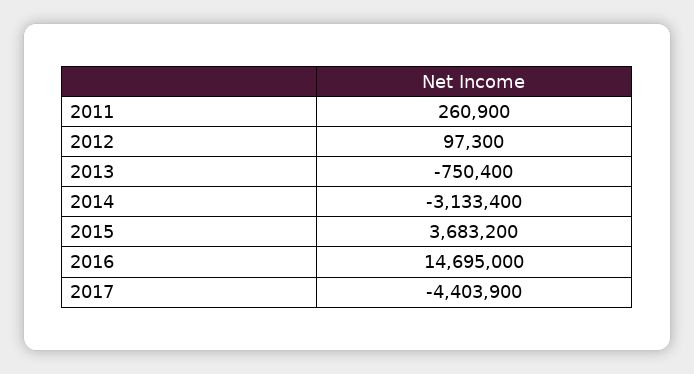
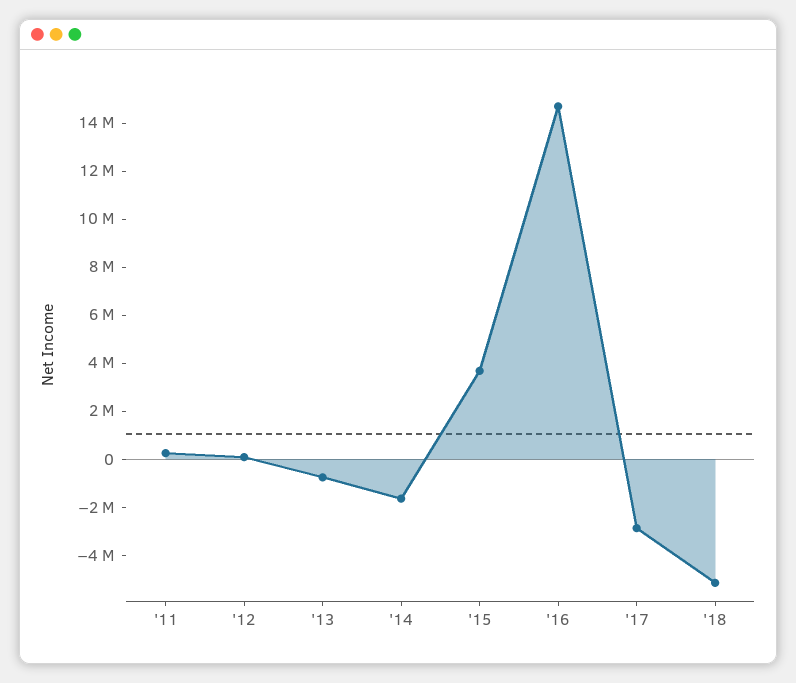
2014: -3133400 -> -1500000
2017: -4403900 -> -3000000
'18: none -> -5000000

